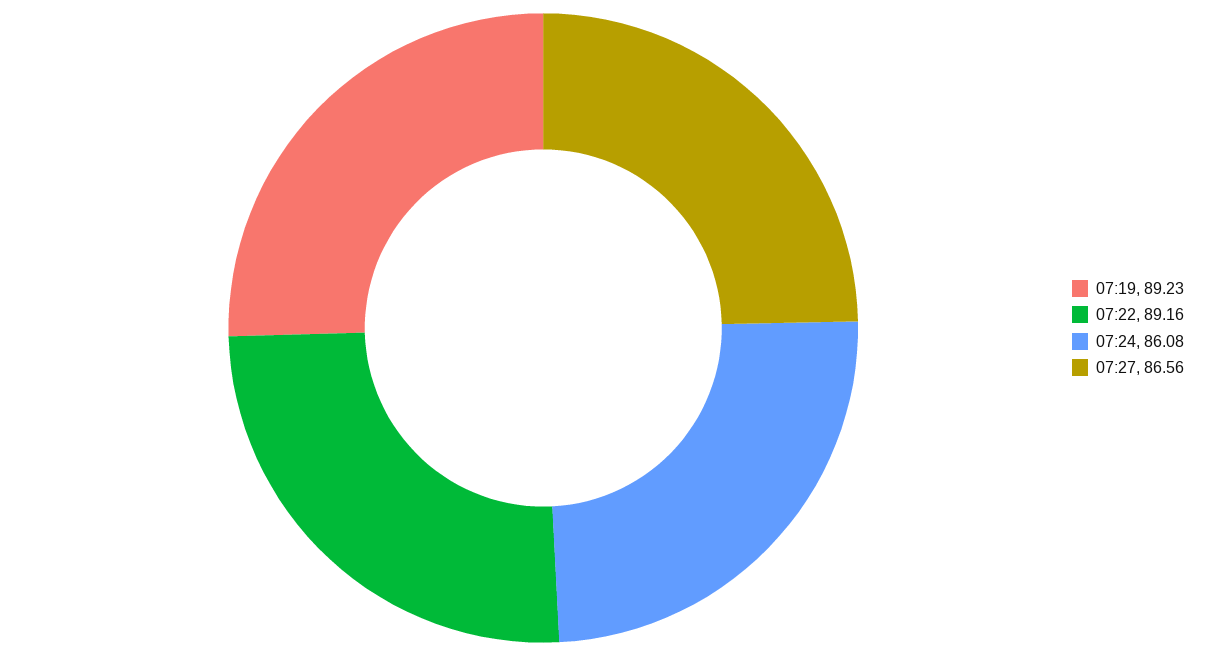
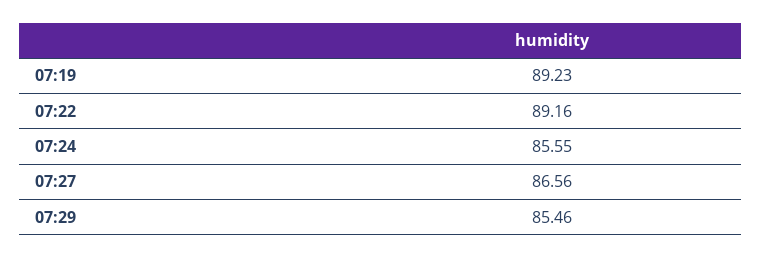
07:24: 86.08 -> 85.55
07:29: none -> 85.46

